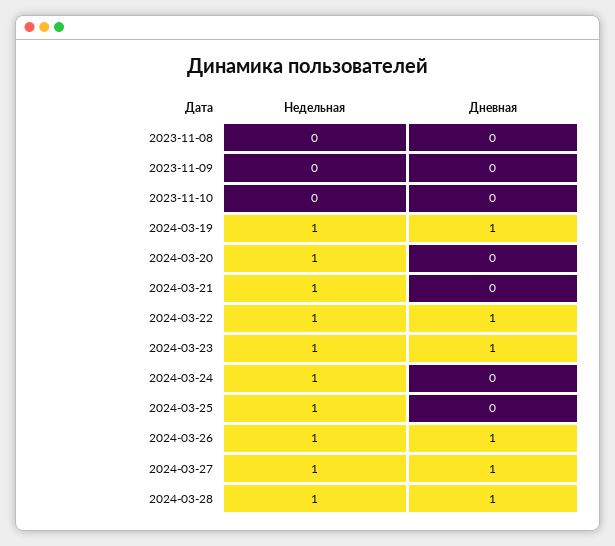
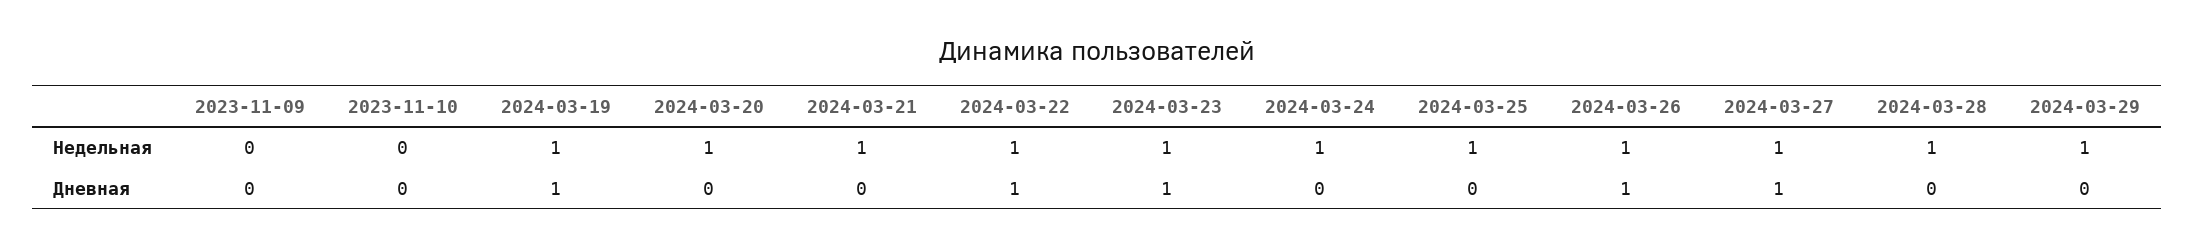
Недельная, 2023-11-08: 0 -> none
Дневная, 2023-11-08: 0 -> none
Дневная, 2024-03-28: 1 -> 0
Недельная, 2024-03-29: none -> 1
Дневная, 2024-03-29: none -> 0

